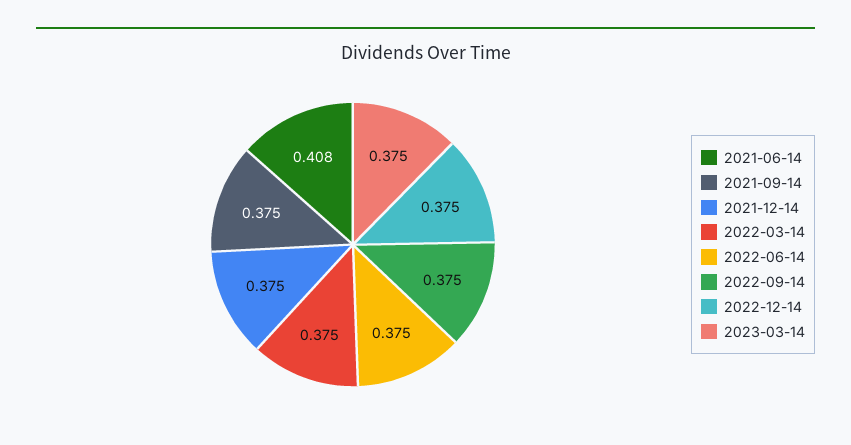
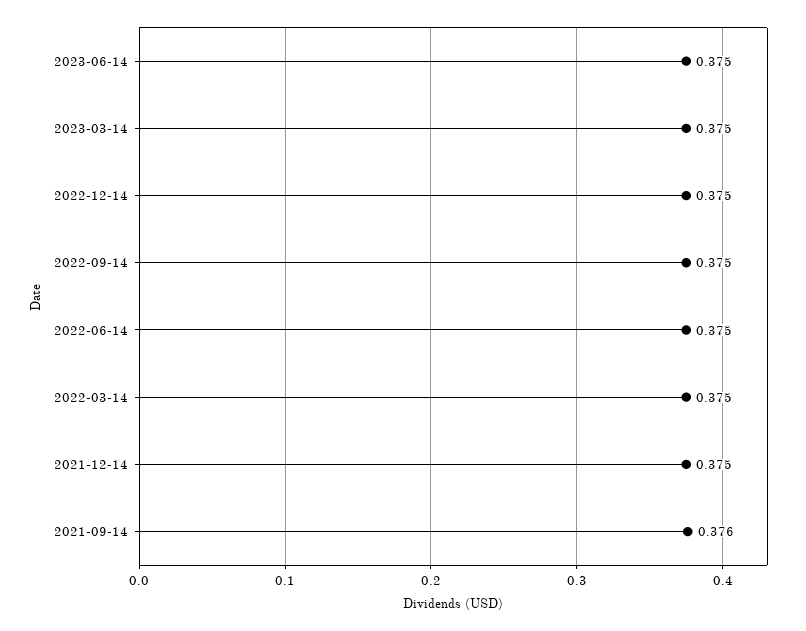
2021-06-14: 0.408 -> none
2021-09-14: 0.375 -> 0.376
2023-06-14: none -> 0.375

